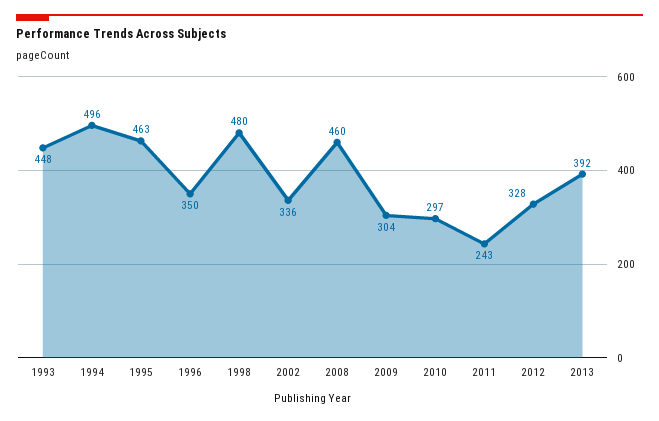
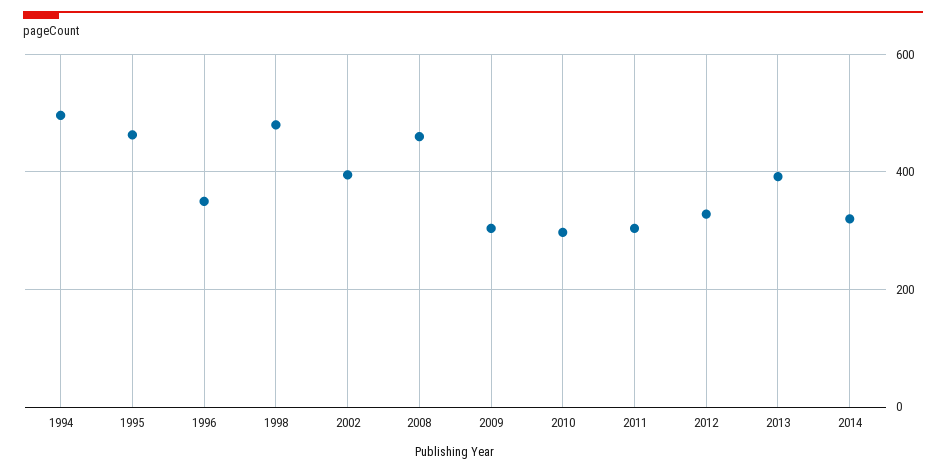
1993: 448 -> none
2002: 336 -> 400
2011: 243 -> 300
2014: none -> 320

